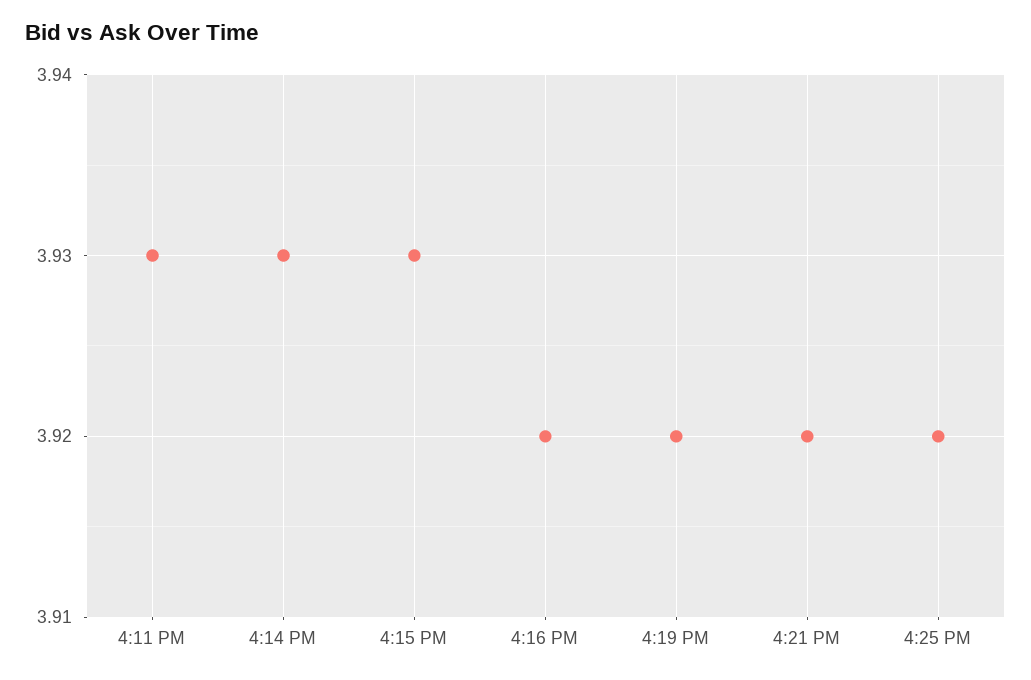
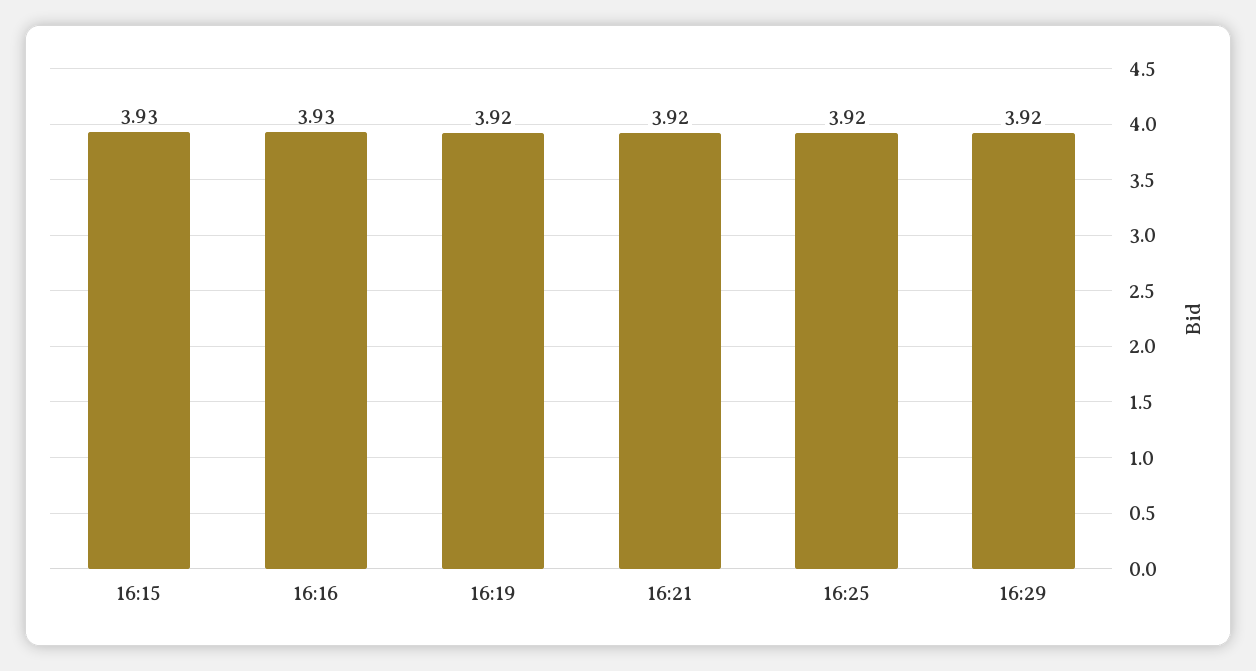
4:11 PM: 3.93 -> none
4:14 PM: 3.93 -> none
4:16 PM: 3.92 -> 3.93
16:29: none -> 3.92

